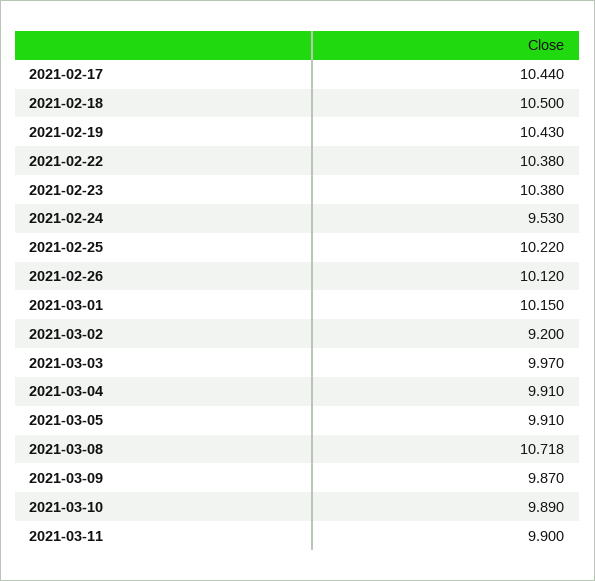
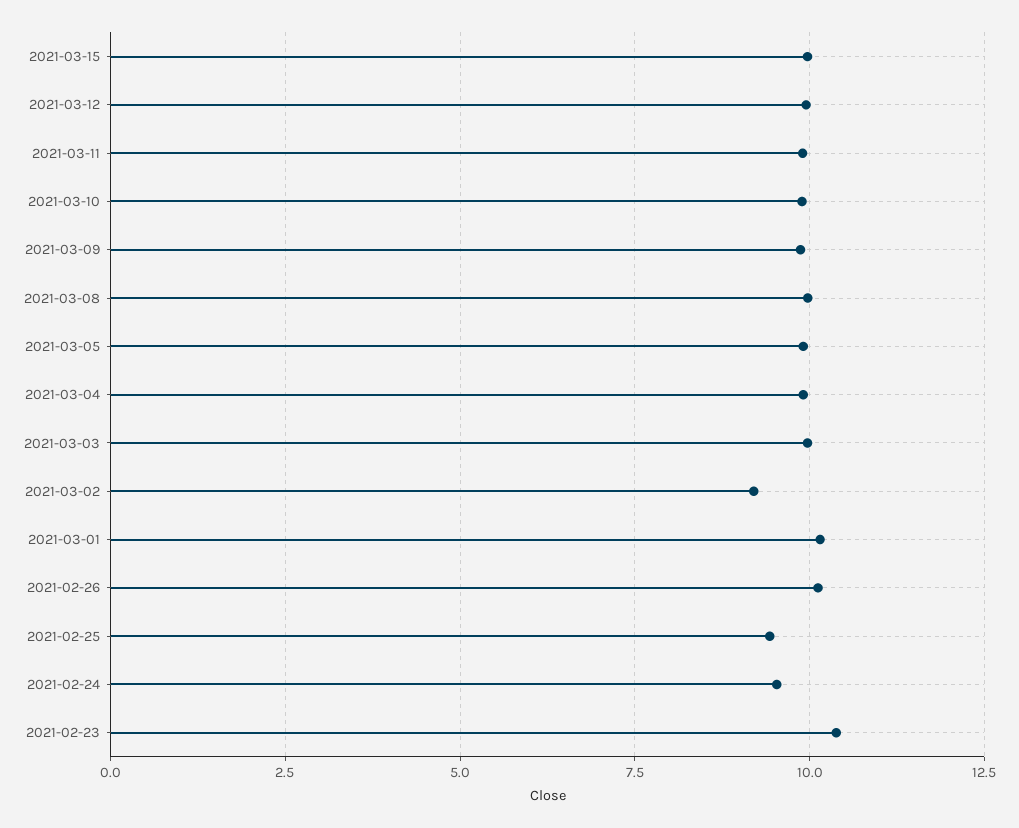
2021-02-17: 10.44 -> none
2021-02-18: 10.5 -> none
2021-02-19: 10.43 -> none
2021-02-22: 10.38 -> none
2021-02-25: 10.22 -> 9.5
2021-03-08: 10.718 -> 10
2021-03-15: none -> 10
2021-03-12: none -> 10

